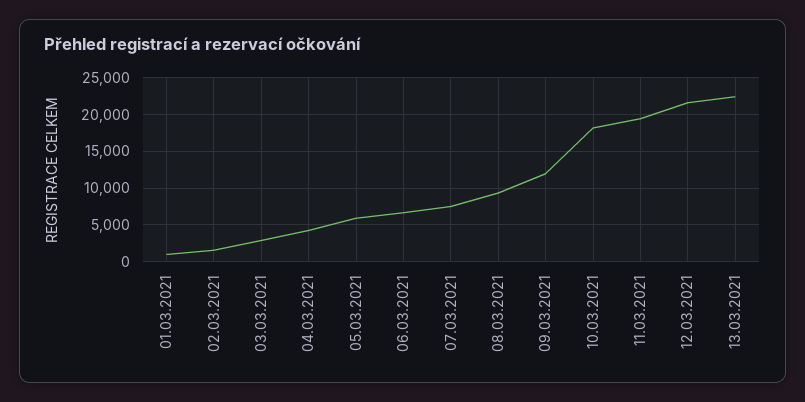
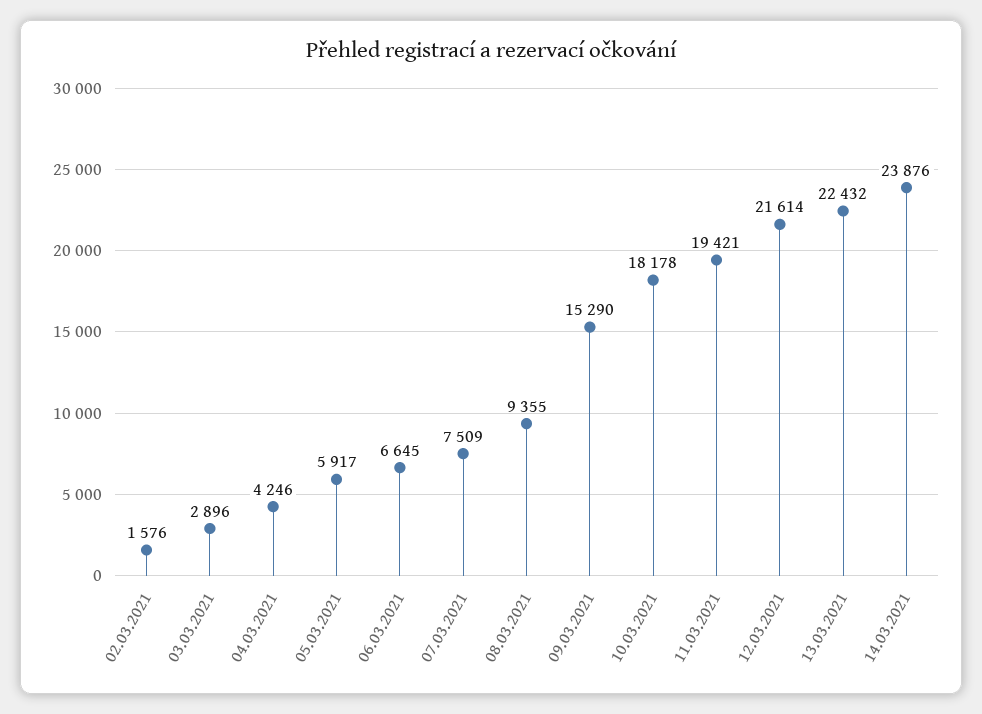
01.03.2021: 1000 -> none
09.03.2021: 12000 -> 15290
14.03.2021: none -> 23876

